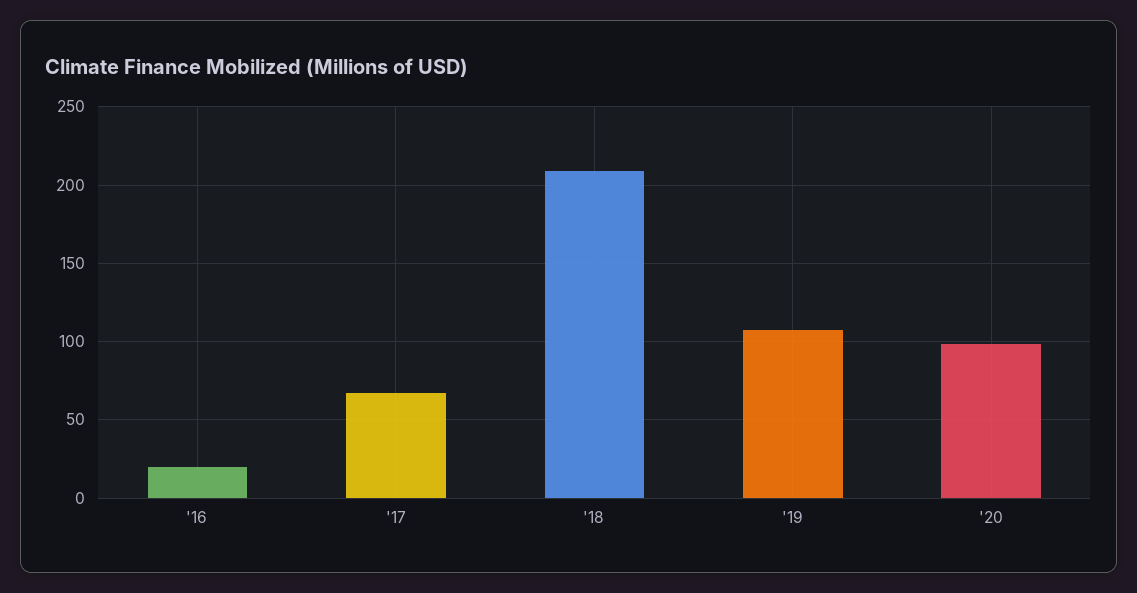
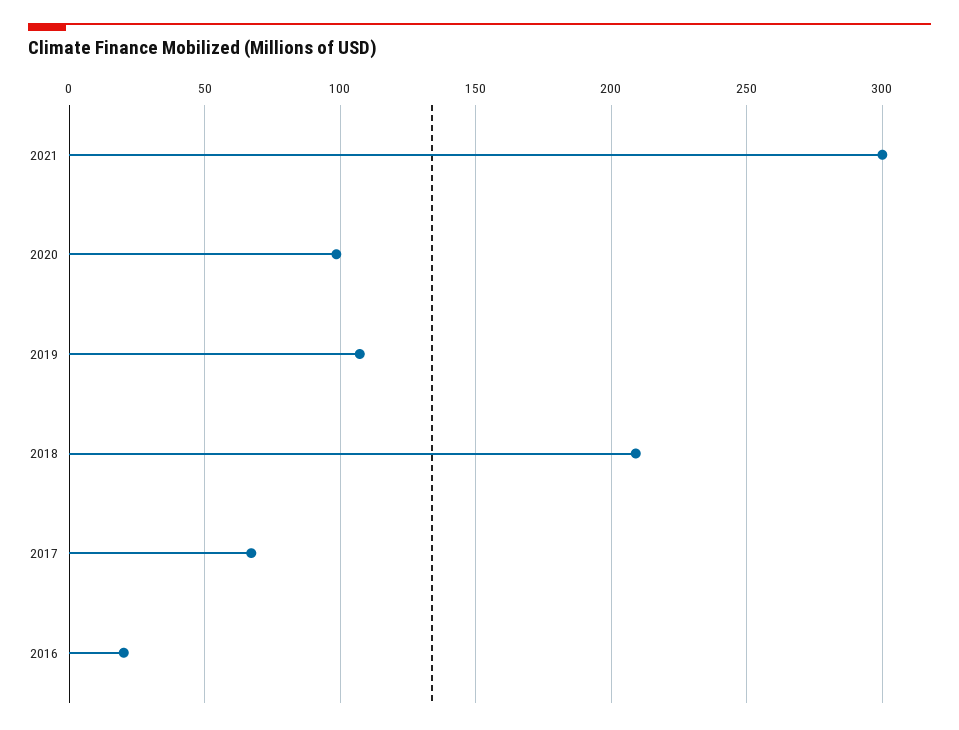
2021: none -> 300

